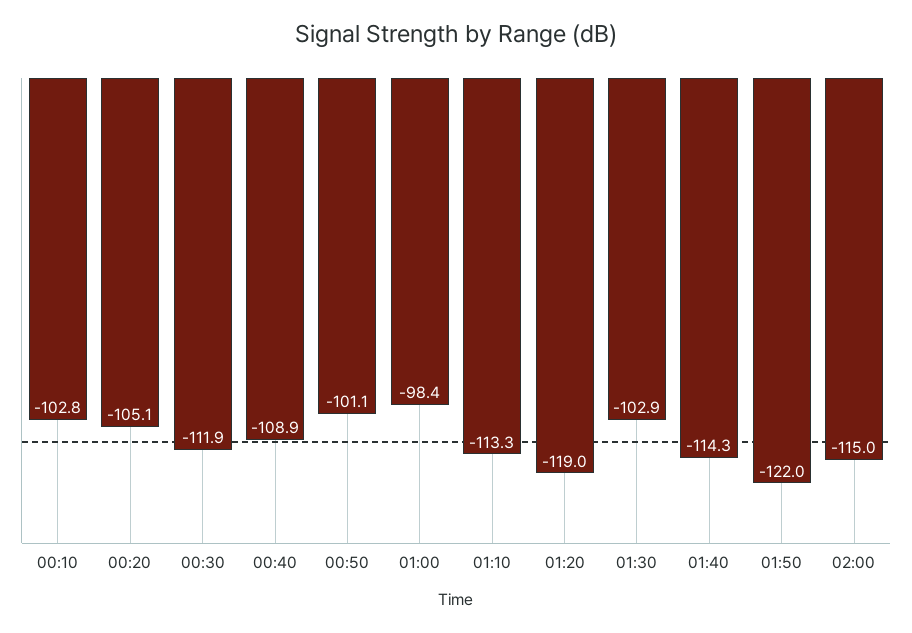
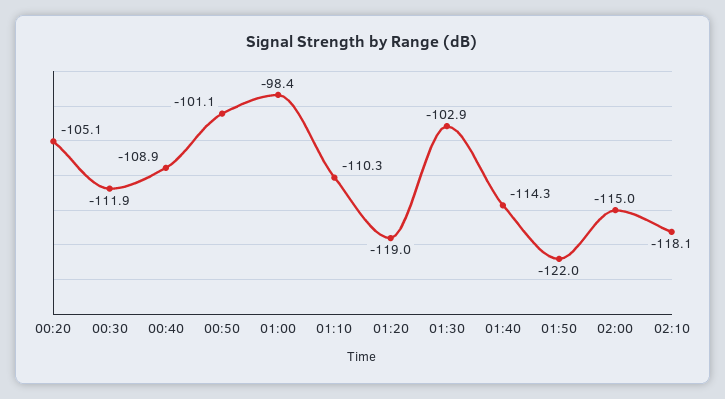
00:10: -102.8 -> none
01:10: -113.3 -> -110.3
02:10: none -> -118.1

